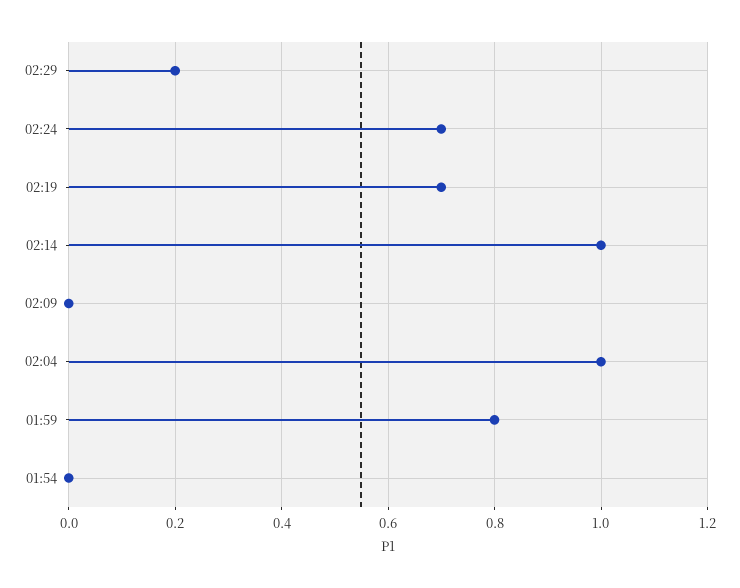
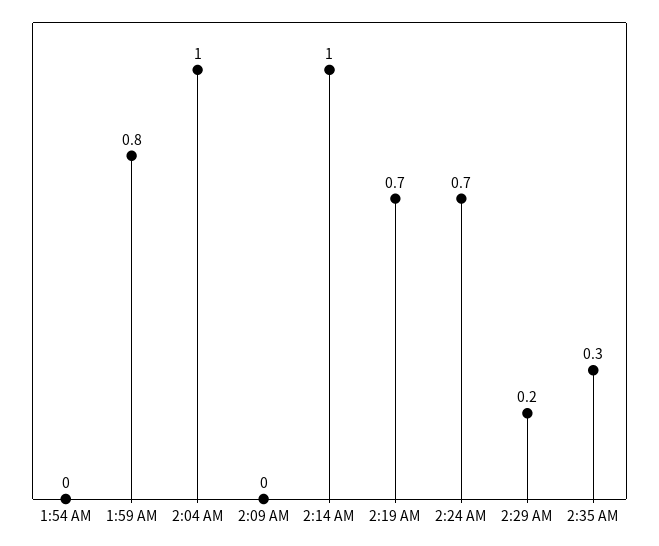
2:35 AM: none -> 0.3

